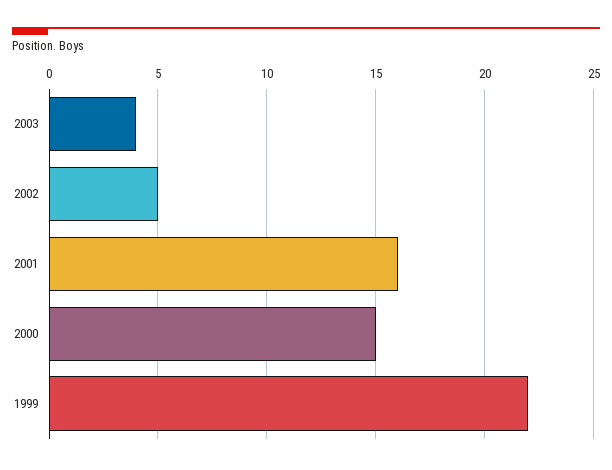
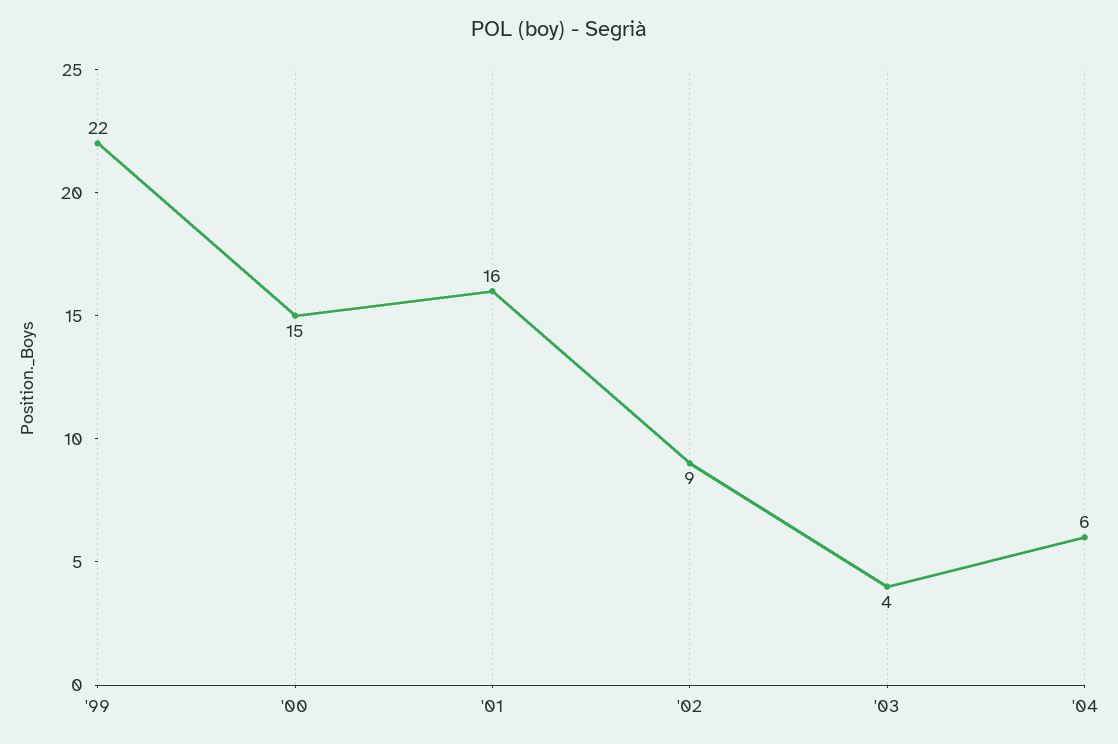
2002: 5 -> 9
'04: none -> 6

